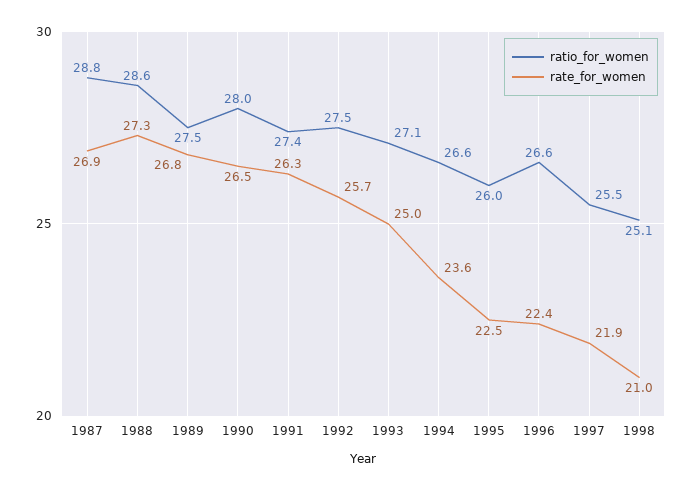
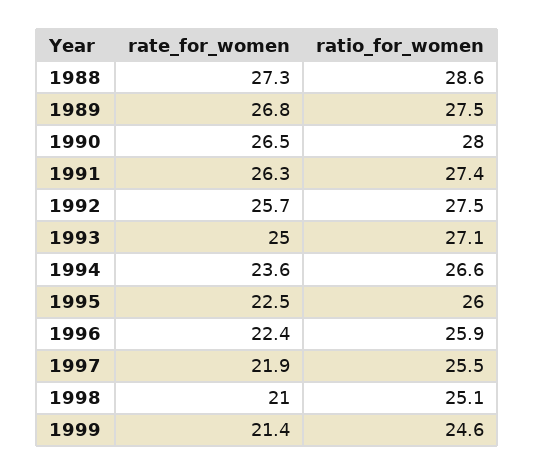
ratio_for_women, 1987: 28.8 -> none
rate_for_women, 1987: 26.9 -> none
ratio_for_women, 1996: 26.6 -> 25.9
rate_for_women, 1999: none -> 21.4
ratio_for_women, 1999: none -> 24.6

